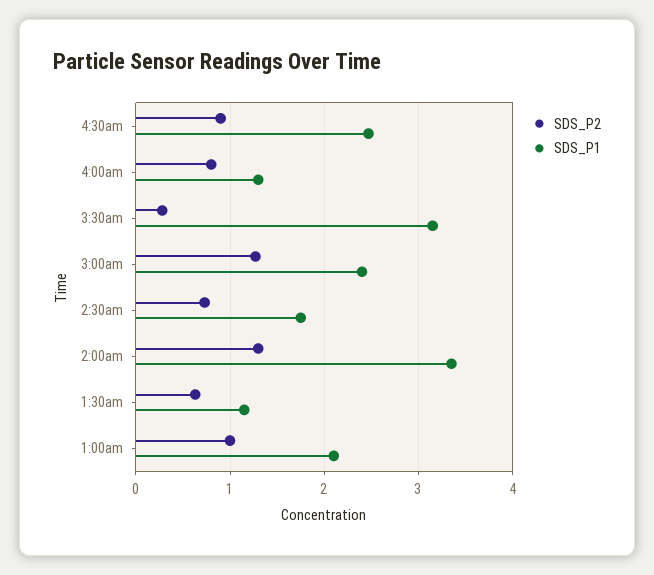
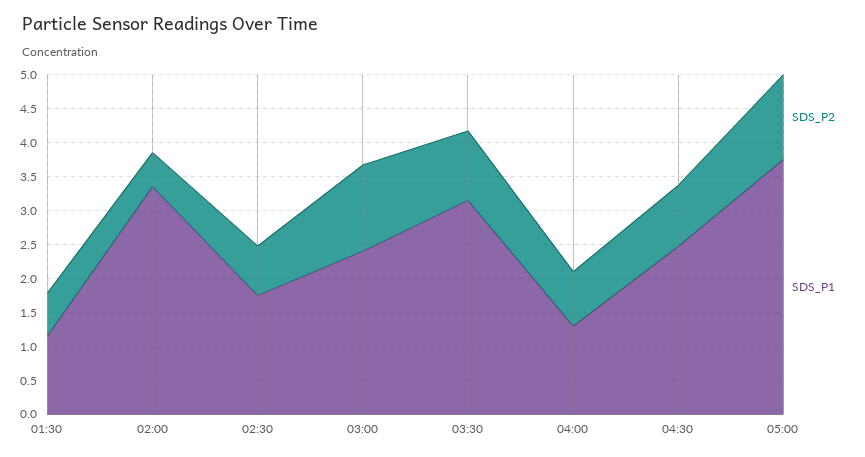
SDS_P2, 3:30am: 0.3 -> 1
SDS_P2, 2:00am: 1.3 -> 0.5
SDS_P2, 1:00am: 1 -> none
SDS_P1, 1:00am: 2.1 -> none
SDS_P2, 05:00: none -> 1.25
SDS_P1, 05:00: none -> 3.75

